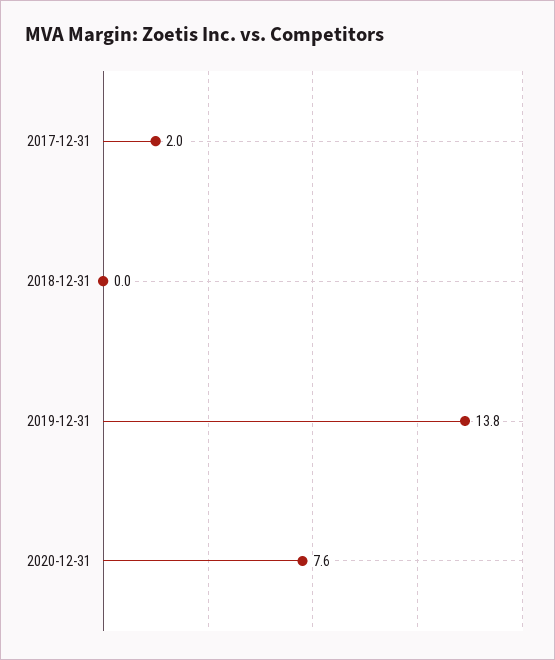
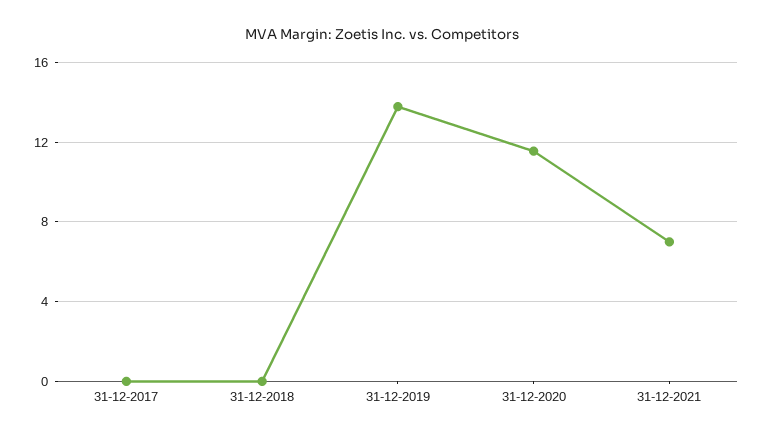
2017-12-31: 2 -> 0
2020-12-31: 7.6 -> 11.5
31-12-2021: none -> 7

